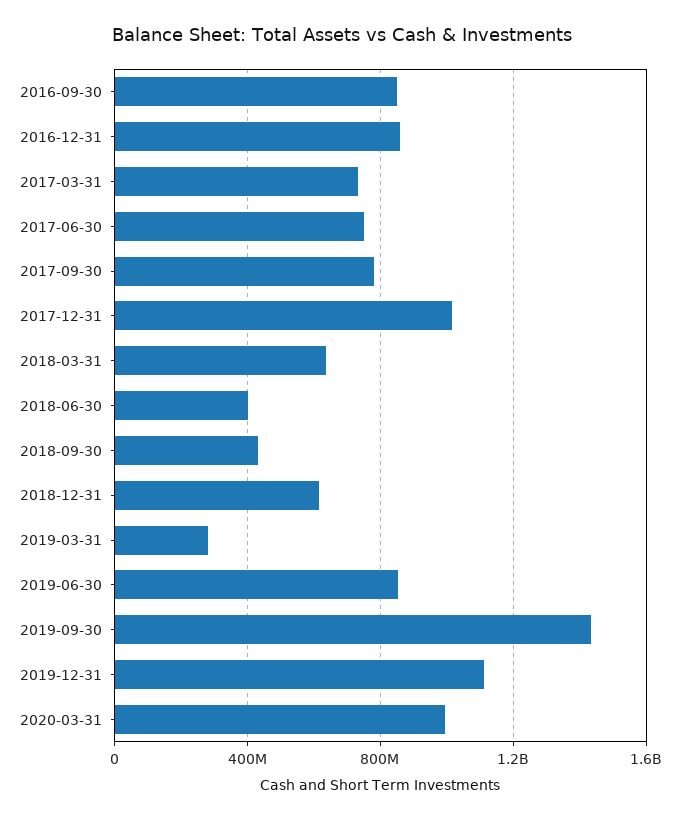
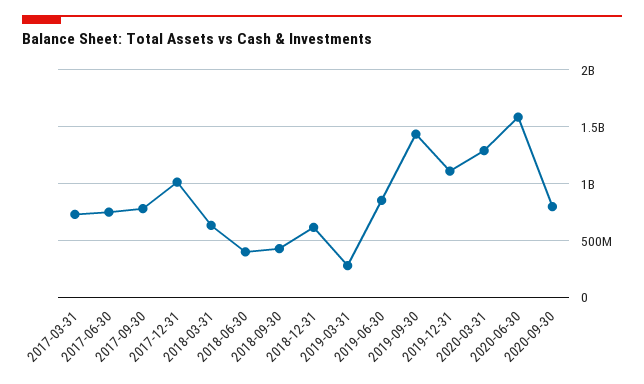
2016-09-30: 850000000 -> none
2016-12-31: 850000000 -> none
2020-03-31: 1000000000 -> 1300000000
2020-06-30: none -> 1600000000
2020-09-30: none -> 800000000

